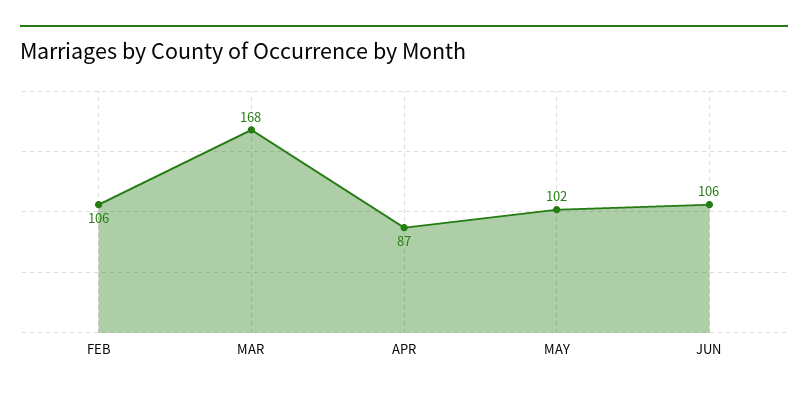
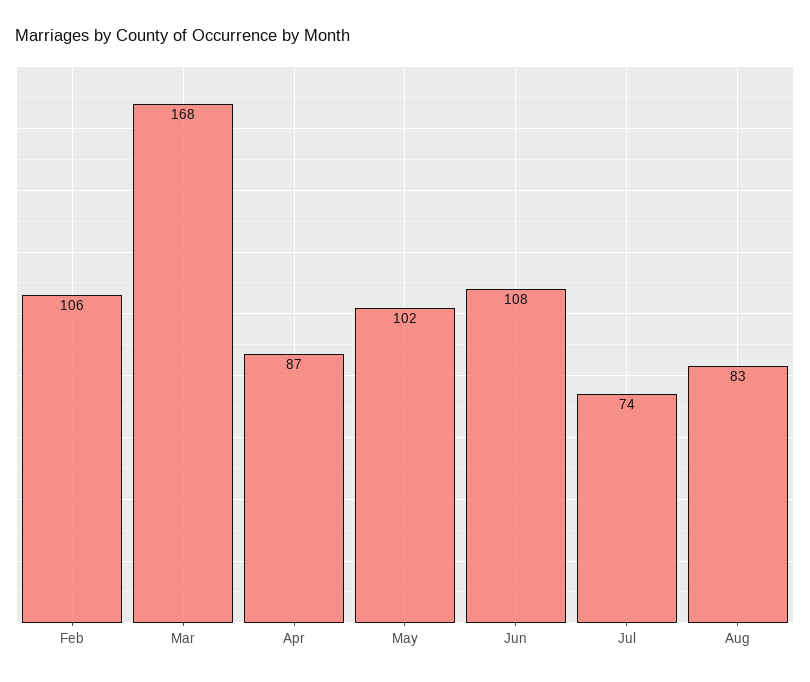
JUN: 106 -> 108
Jul: none -> 74
Aug: none -> 83

